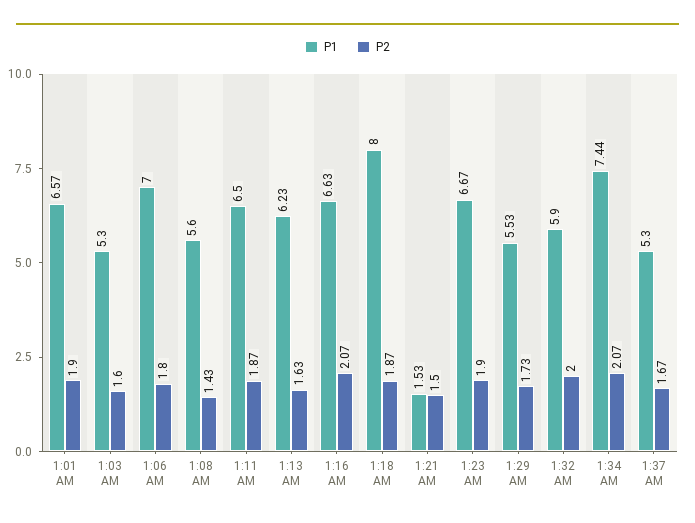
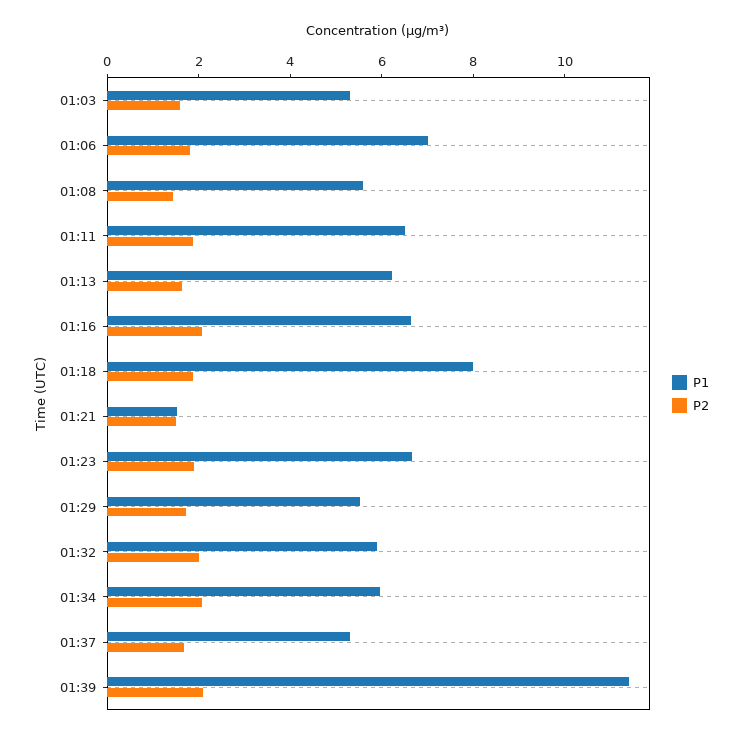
P1, 1:01 AM: 6.57 -> none
P2, 1:01 AM: 1.9 -> none
P1, 1:34 AM: 7.44 -> 6
P1, 01:39: none -> 11.5
P2, 01:39: none -> 2

